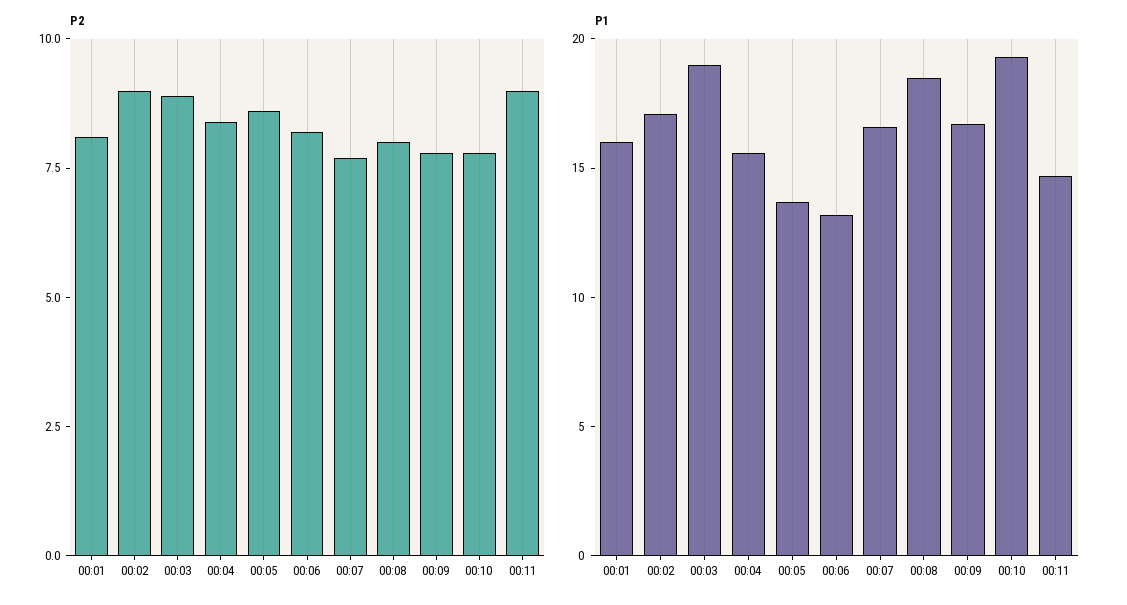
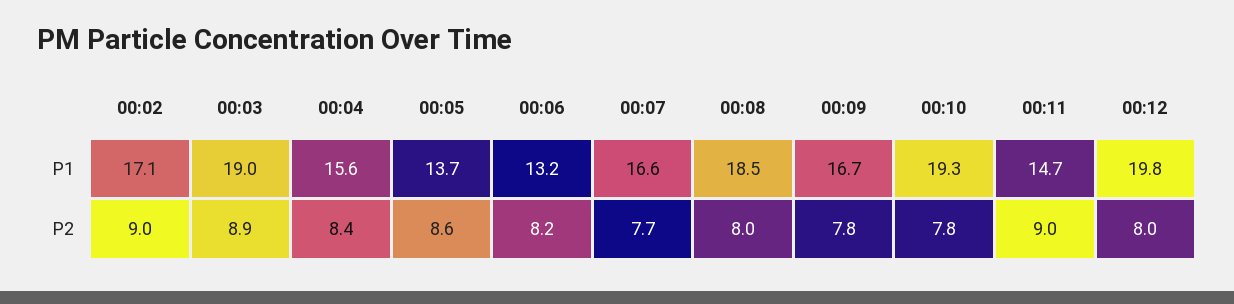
P2, 00:01: 8 -> none
P1, 00:01: 16 -> none
P1, 00:12: none -> 19.8
P2, 00:12: none -> 8

